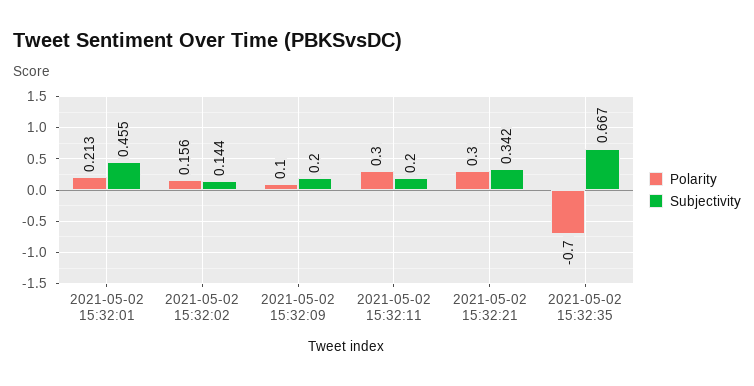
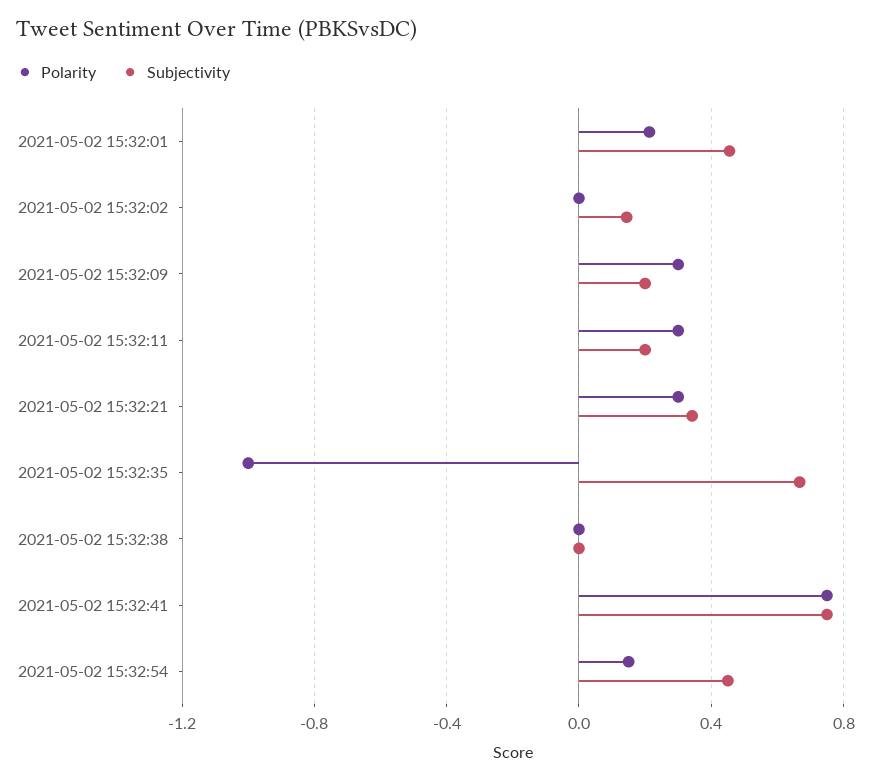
Polarity, 2021-05-02 15:32:02: 0.156 -> 0
Polarity, 2021-05-02 15:32:09: 0.1 -> 0.3
Polarity, 2021-05-02 15:32:35: -0.7 -> -1
Polarity, 2021-05-02 15:32:38: none -> 0
Subjectivity, 2021-05-02 15:32:38: none -> 0
Polarity, 2021-05-02 15:32:41: none -> 0.75
Subjectivity, 2021-05-02 15:32:41: none -> 0.75
Polarity, 2021-05-02 15:32:54: none -> 0.15
Subjectivity, 2021-05-02 15:32:54: none -> 0.45

